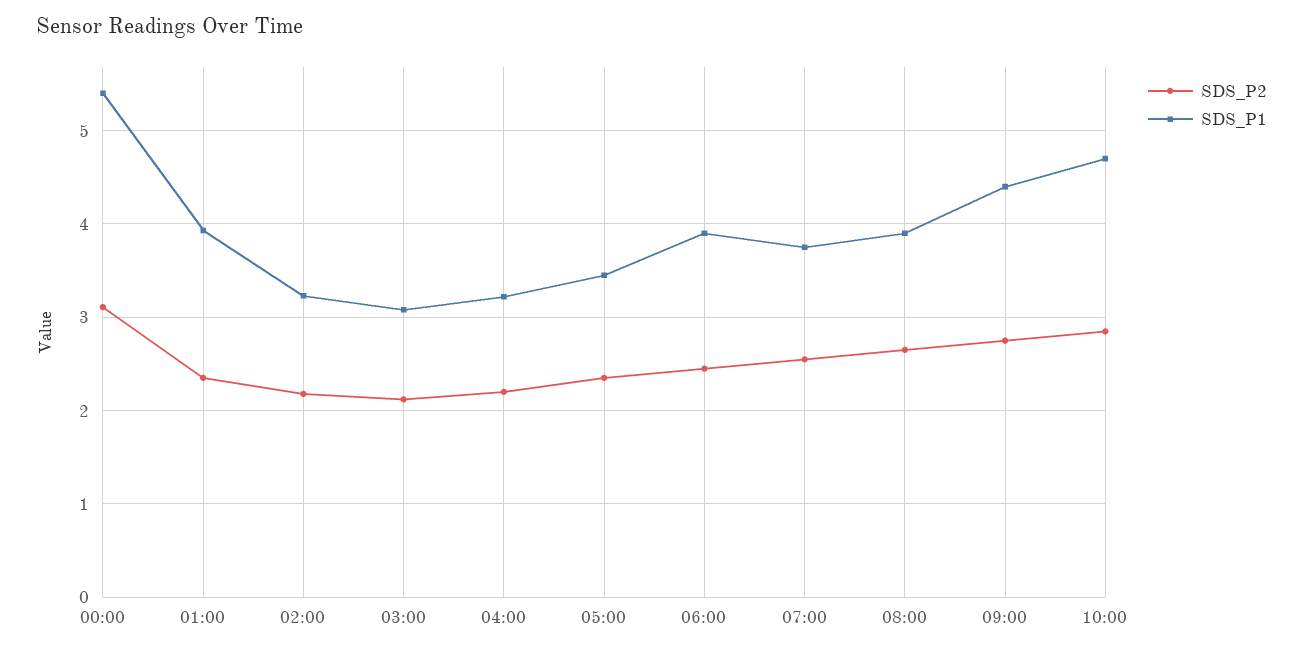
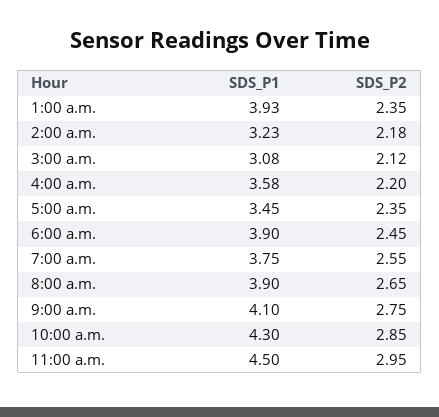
SDS_P2, 00:00: 3.1 -> none
SDS_P1, 00:00: 5.4 -> none
SDS_P1, 04:00: 3.2 -> 3.58
SDS_P1, 09:00: 4.4 -> 4.1
SDS_P1, 10:00: 4.7 -> 4.3
SDS_P1, 11:00 a.m.: none -> 4.5
SDS_P2, 11:00 a.m.: none -> 2.95

